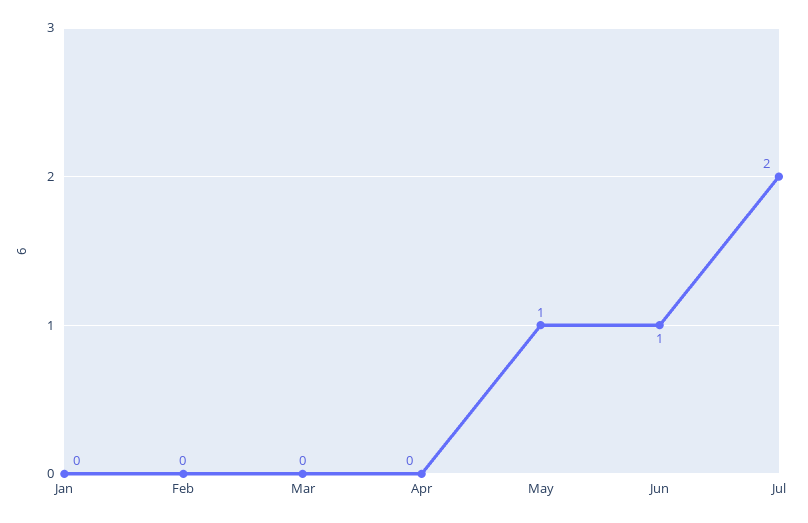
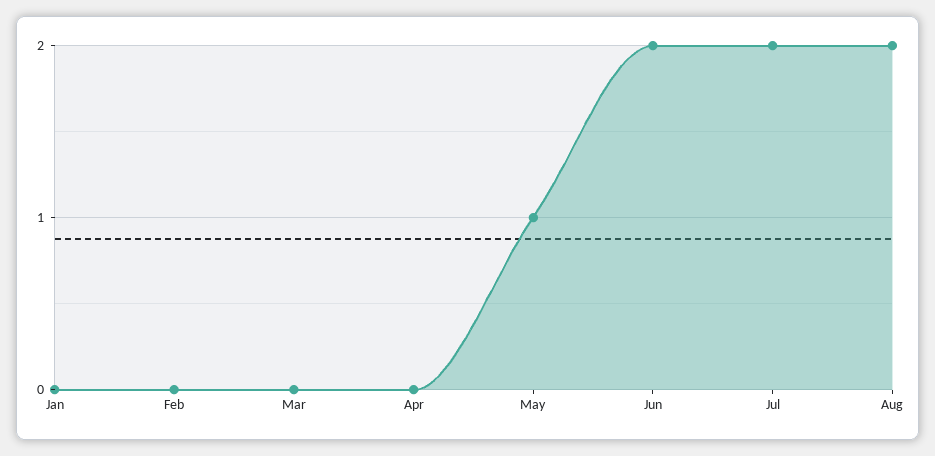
Jun: 1 -> 2
Aug: none -> 2

